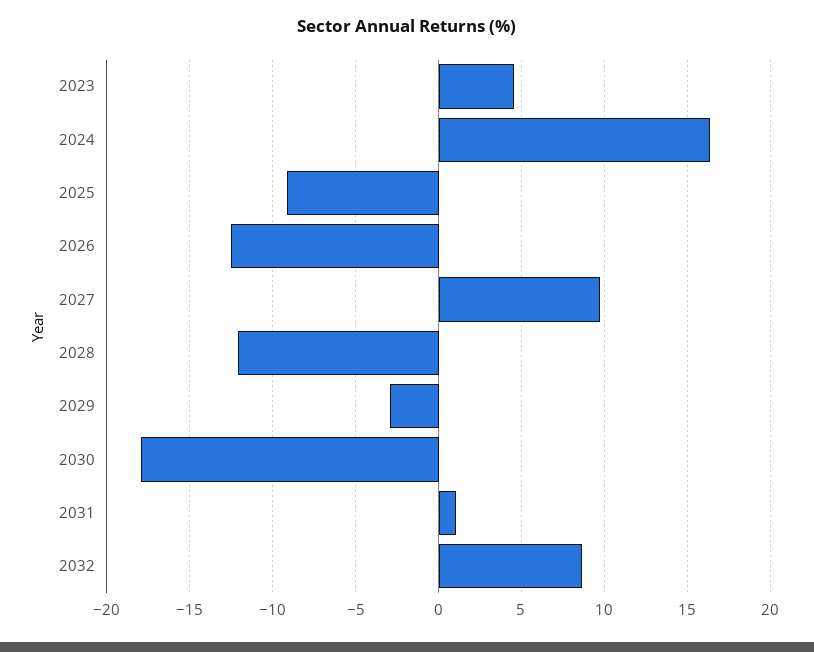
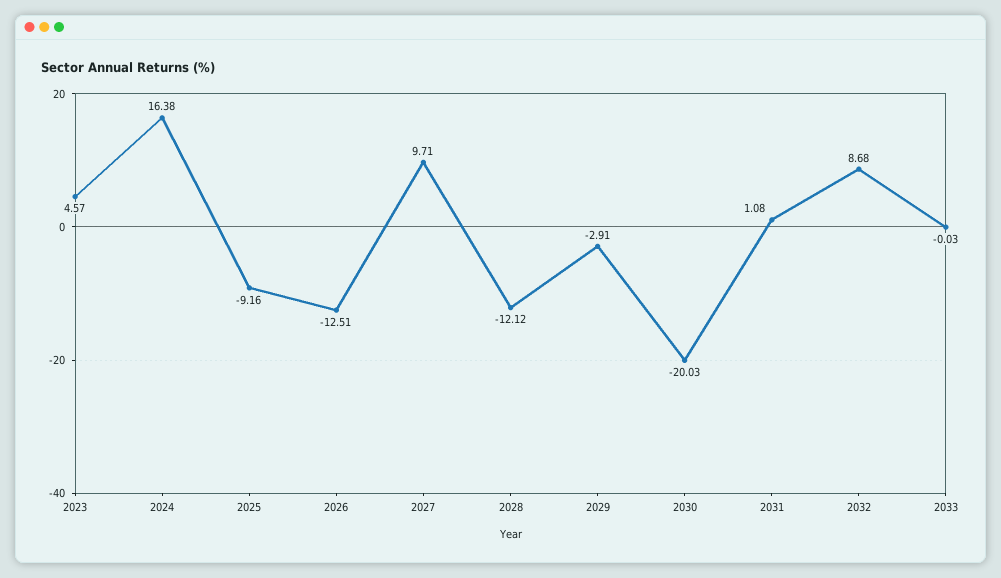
2030: -18 -> -20.03
2033: none -> -0.03

